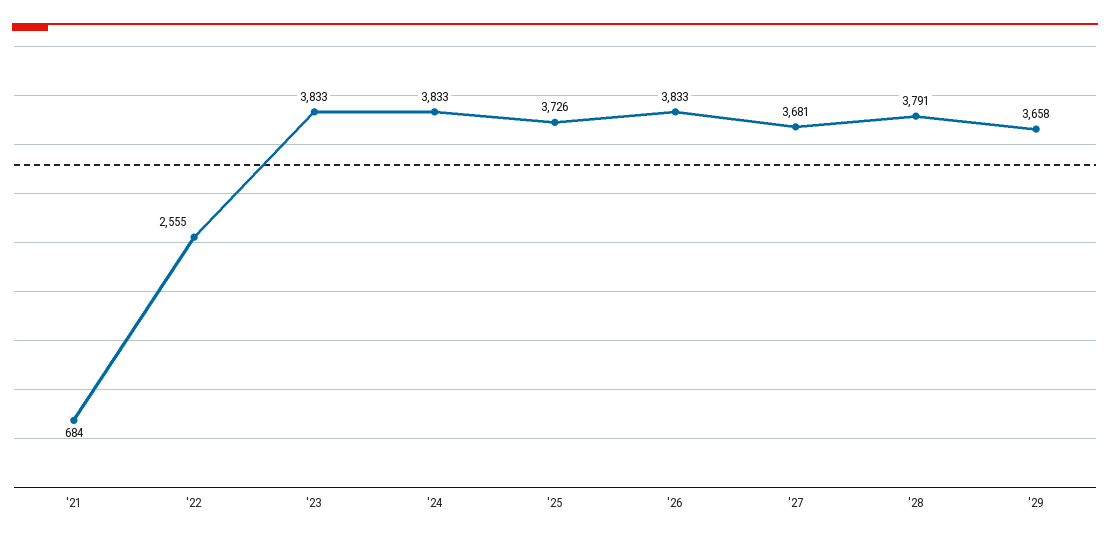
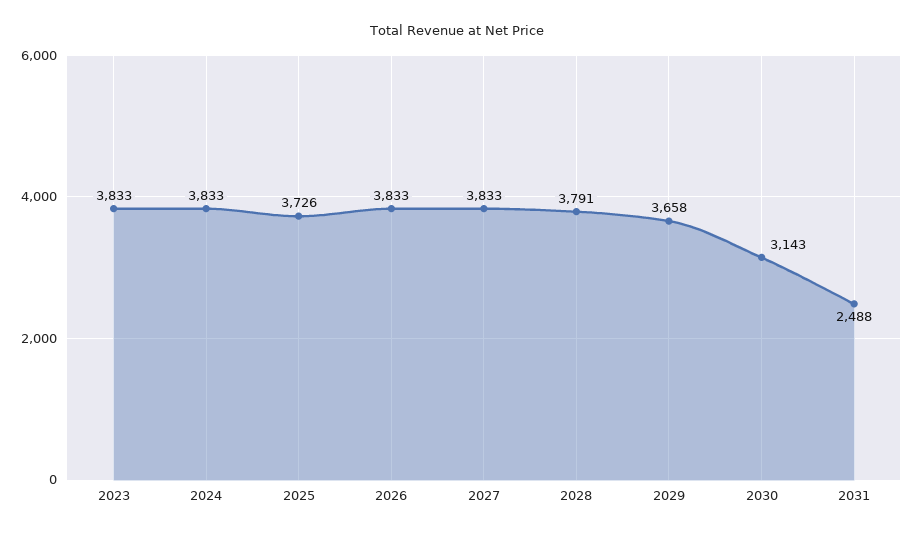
'21: 684 -> none
'22: 2555 -> none
'27: 3681 -> 3833
2030: none -> 3143
2031: none -> 2488

